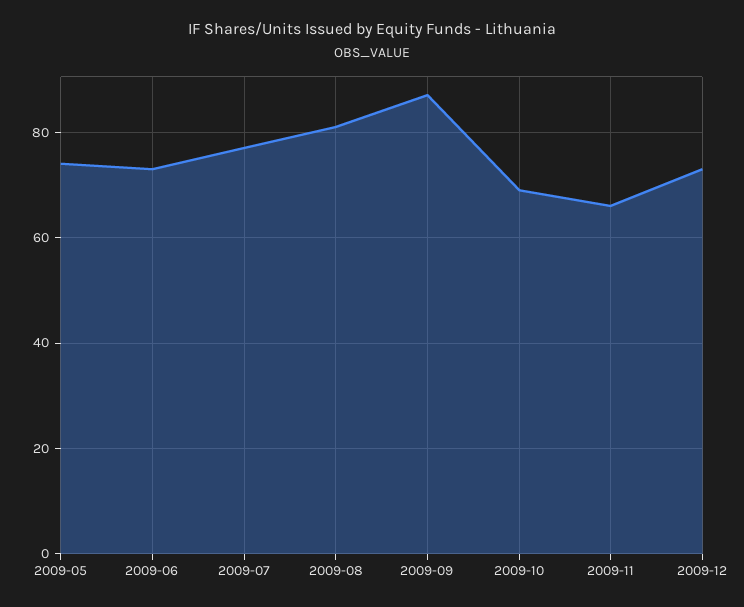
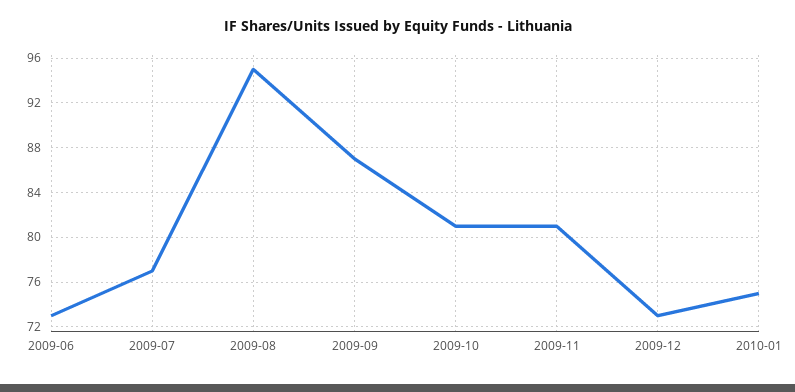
2009-05: 75 -> none
2009-08: 80 -> 95
2009-10: 70 -> 81
2009-11: 65 -> 81
2010-01: none -> 75

